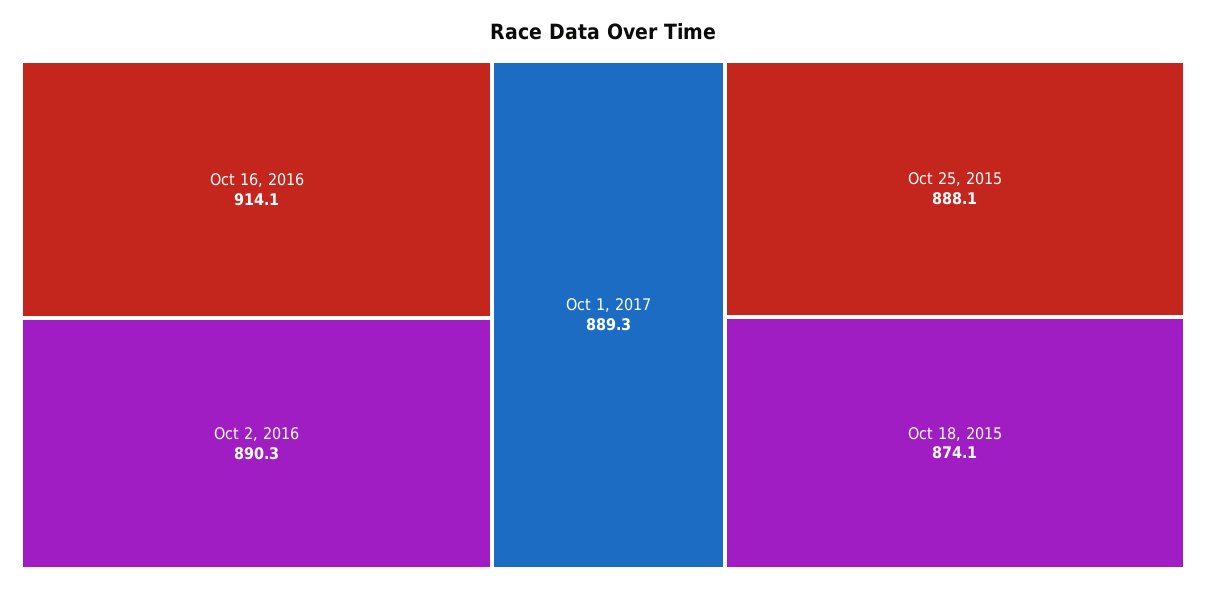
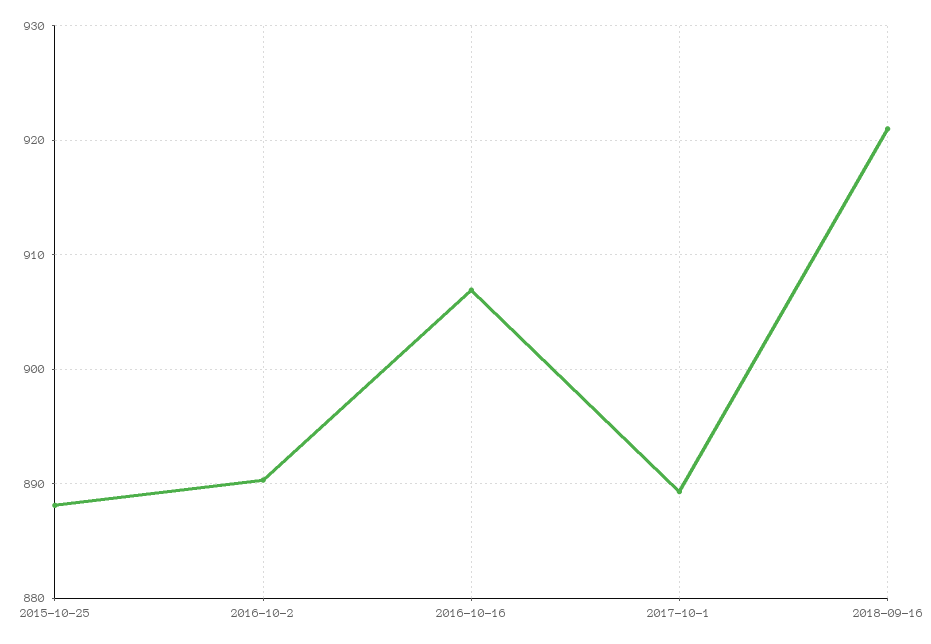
Oct 16, 2016: 914.1 -> 907
Oct 18, 2015: 874.1 -> none
2018-09-16: none -> 921

